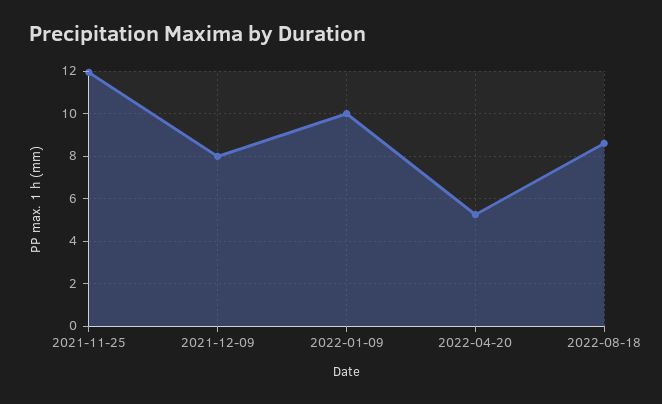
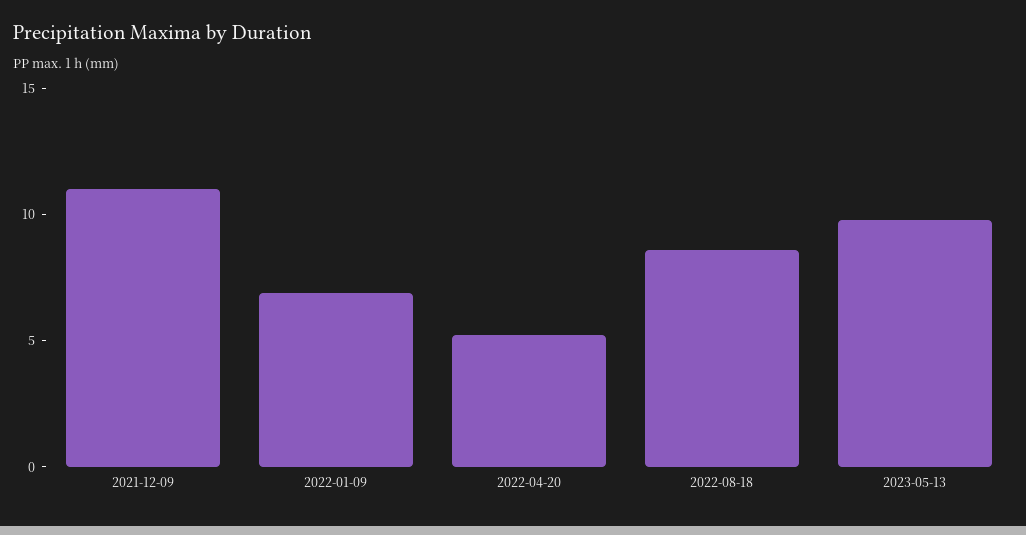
2021-11-25: 12 -> none
2021-12-09: 8 -> 11
2022-01-09: 10 -> 7
2023-05-13: none -> 10

